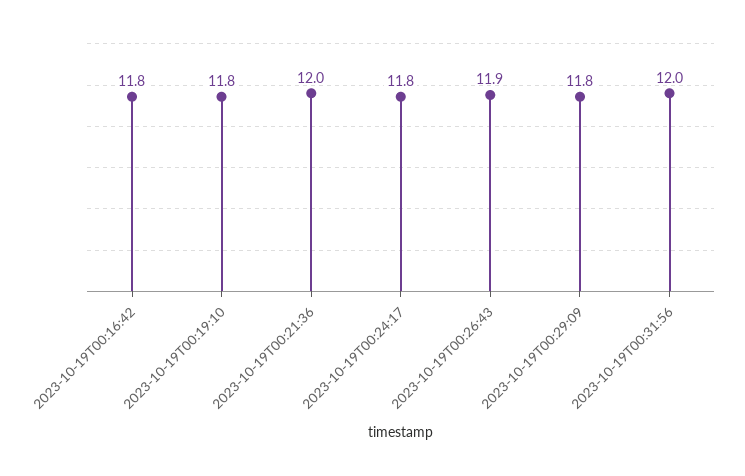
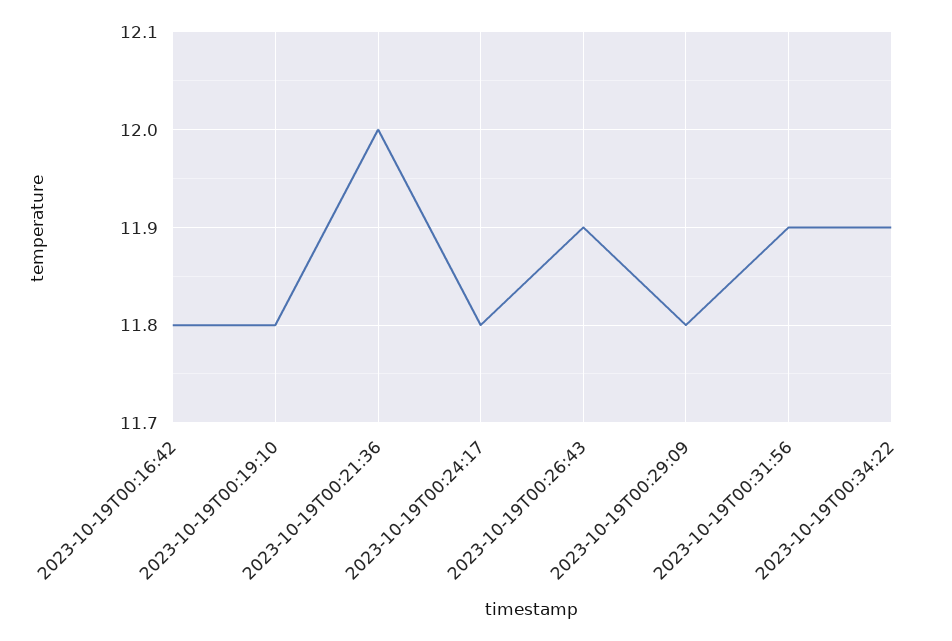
2023-10-19T00:31:56: 12 -> 11.9
2023-10-19T00:34:22: none -> 11.9

